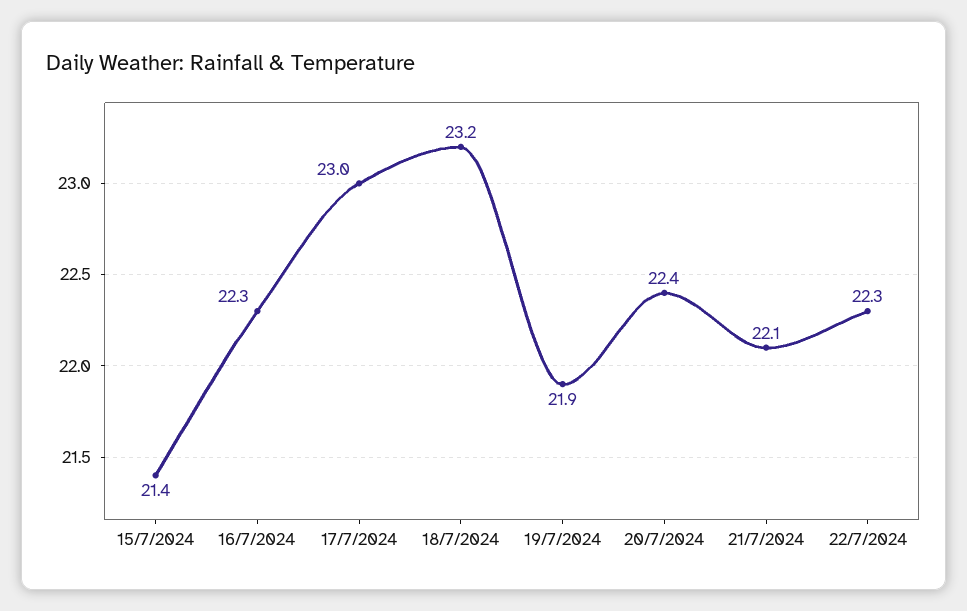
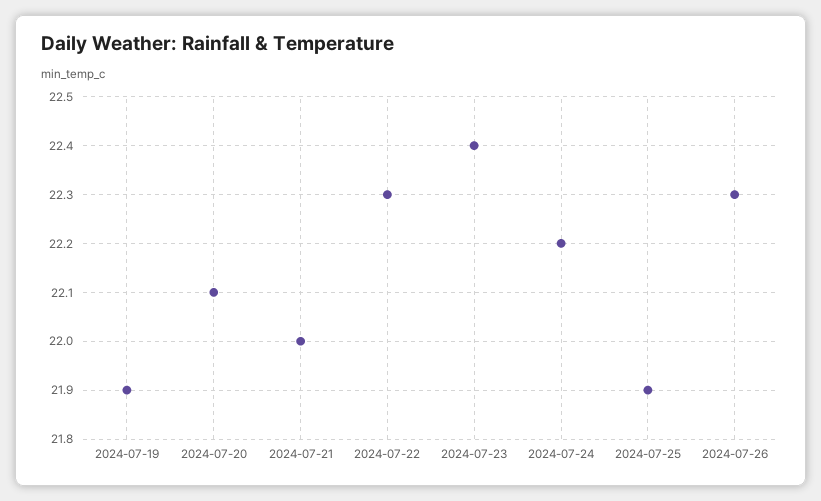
15/7/2024: 21.4 -> none
16/7/2024: 22.3 -> none
17/7/2024: 23 -> none
18/7/2024: 23.2 -> none
20/7/2024: 22.4 -> 22.1
21/7/2024: 22.1 -> 22
2024-07-23: none -> 22.4
2024-07-24: none -> 22.2
2024-07-25: none -> 21.9
2024-07-26: none -> 22.3

